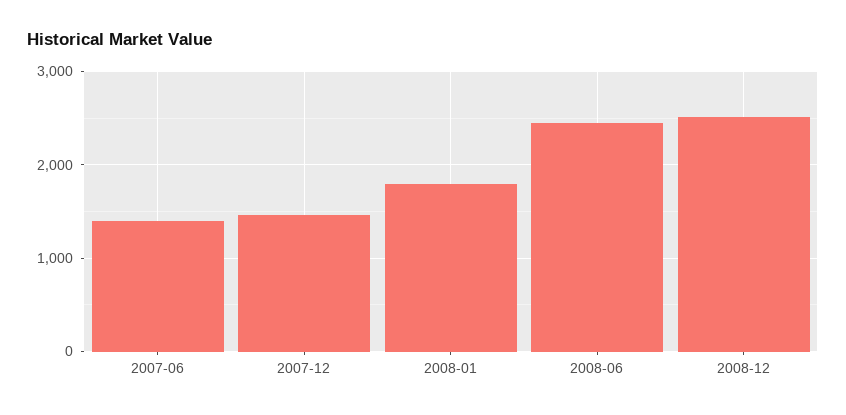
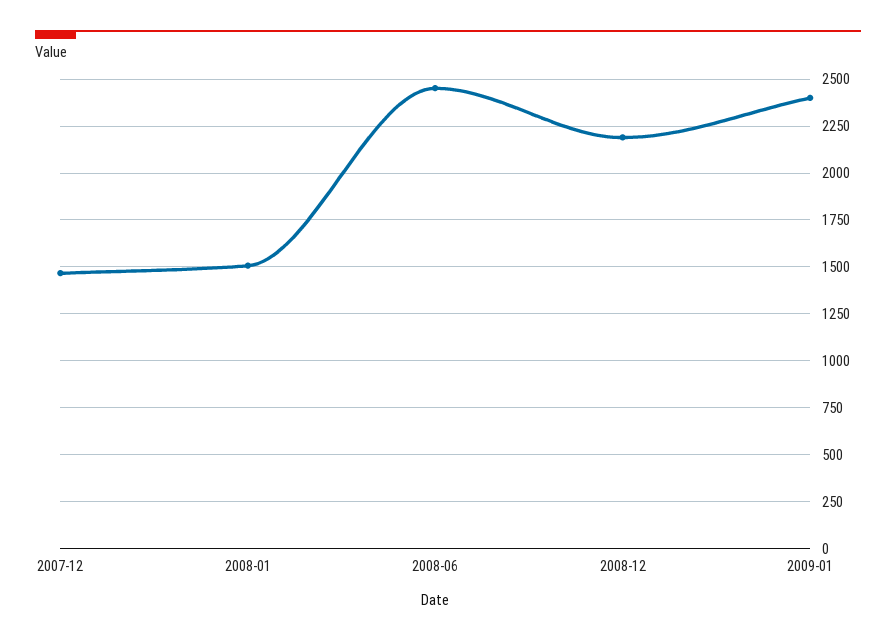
2007-06: 1400 -> none
2008-01: 1800 -> 1500
2008-12: 2500 -> 2200
2009-01: none -> 2400

